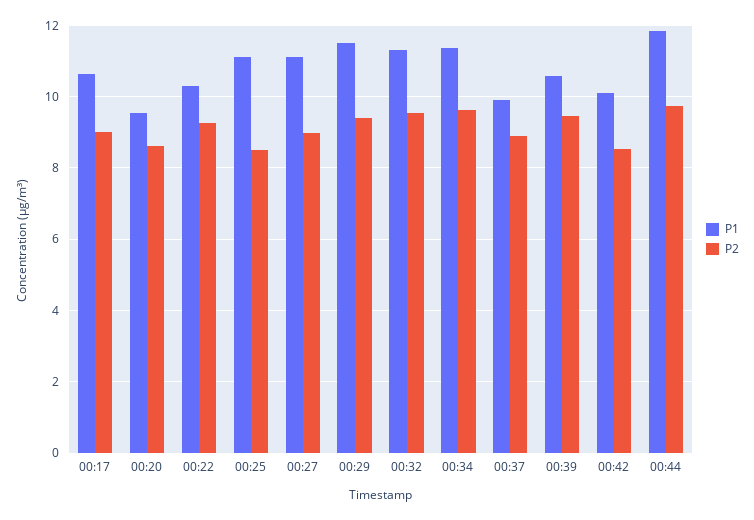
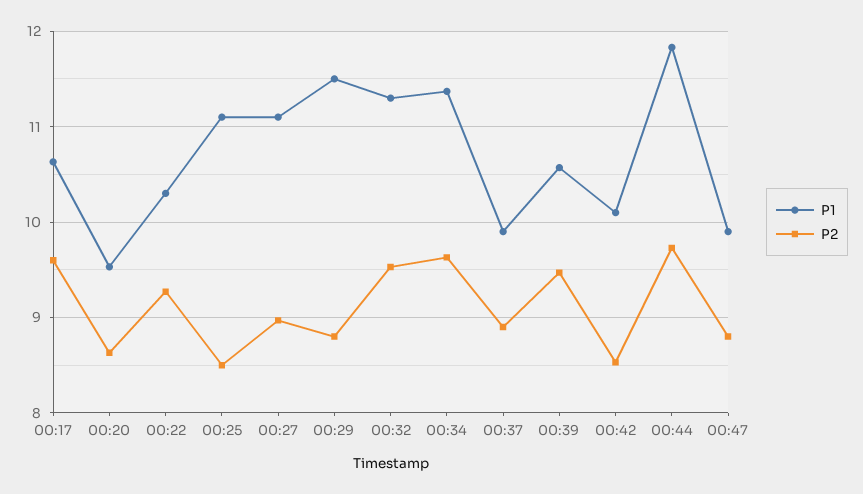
P2, 00:17: 9 -> 9.6
P2, 00:29: 9.4 -> 8.8
P1, 00:47: none -> 9.9
P2, 00:47: none -> 8.8

